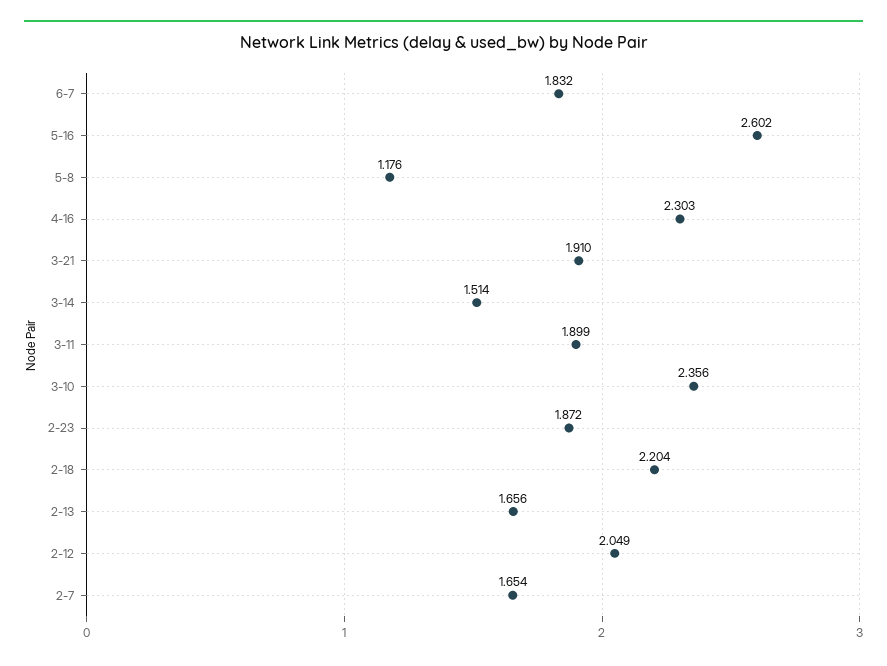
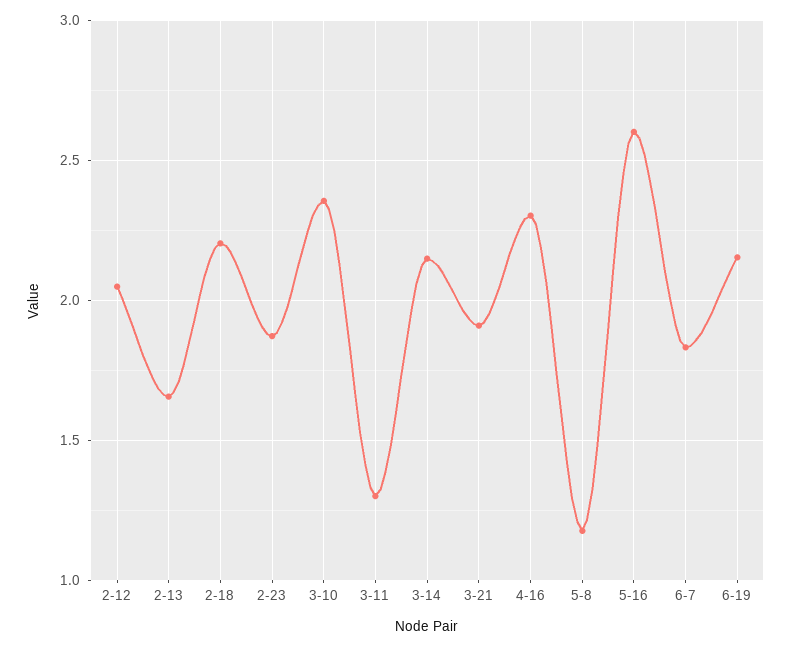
3-14: 1.514 -> 2.15
3-11: 1.899 -> 1.3
2-7: 1.654 -> none
6-19: none -> 2.15

